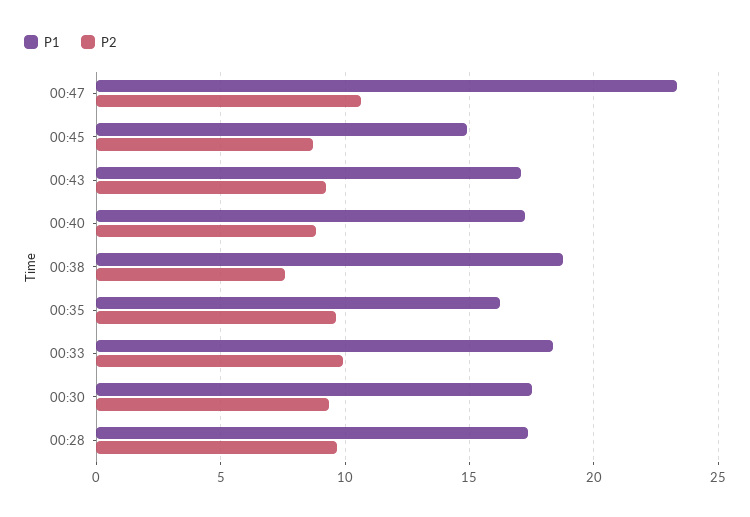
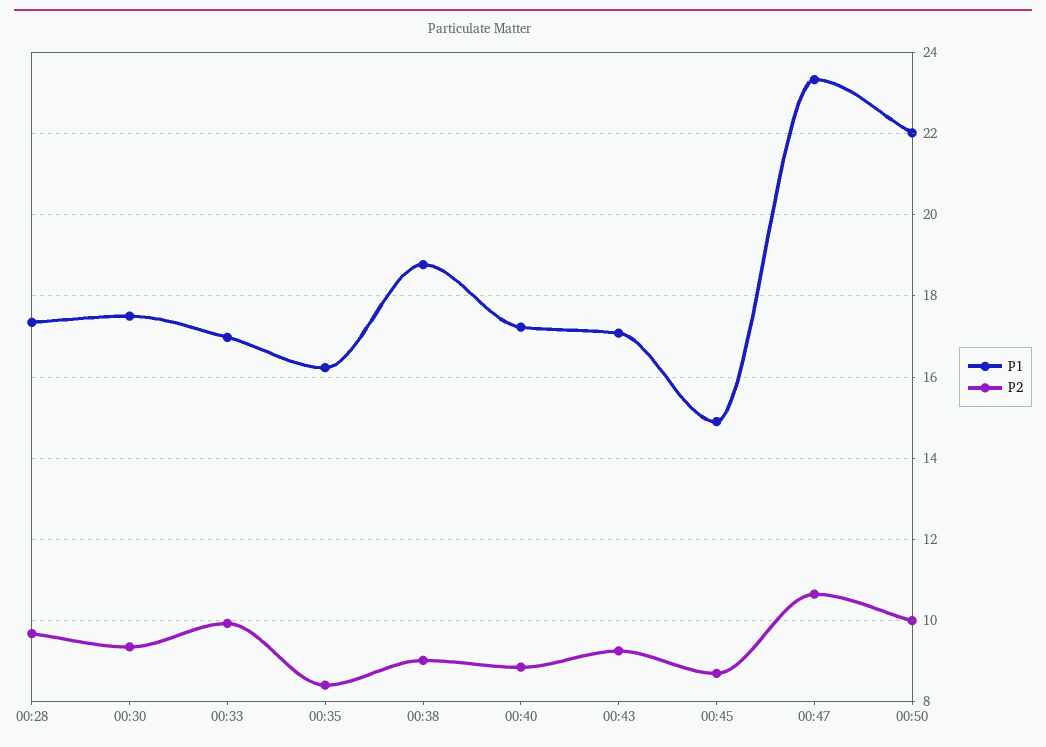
P2, 00:38: 7.5 -> 9
P2, 00:35: 9.5 -> 8.4
P1, 00:33: 18.5 -> 17
P1, 00:50: none -> 22
P2, 00:50: none -> 10

